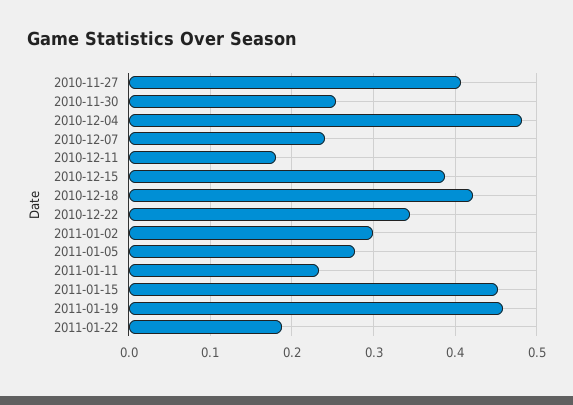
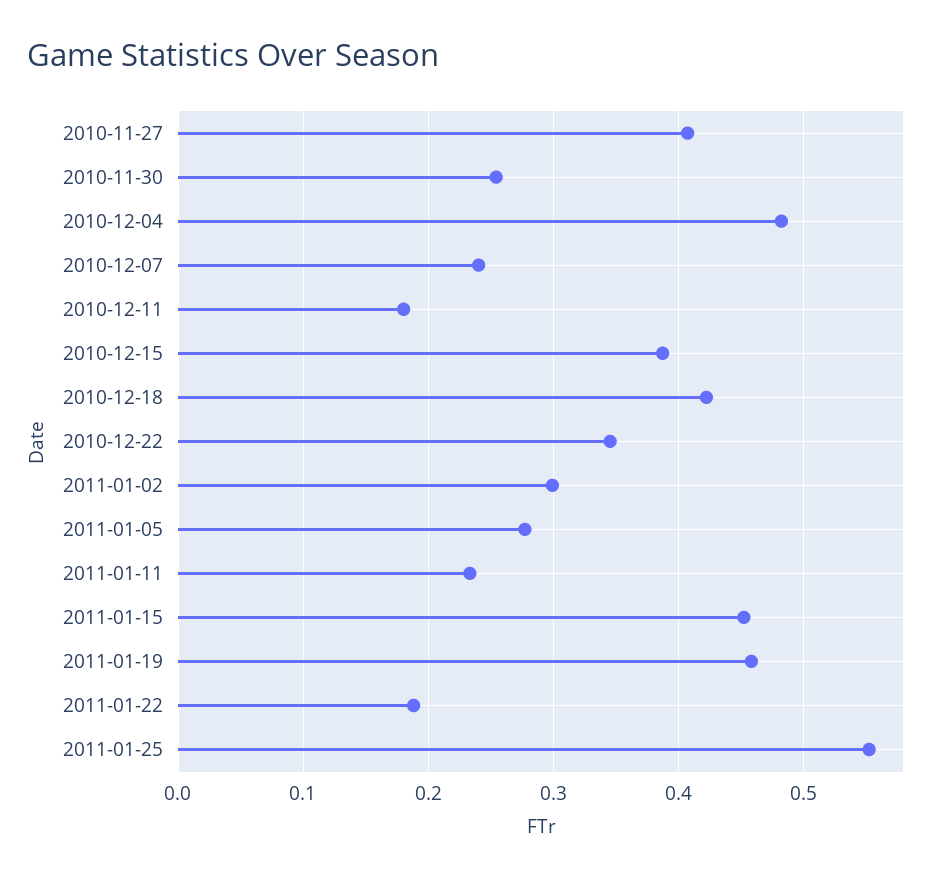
2011-01-25: none -> 0.55

